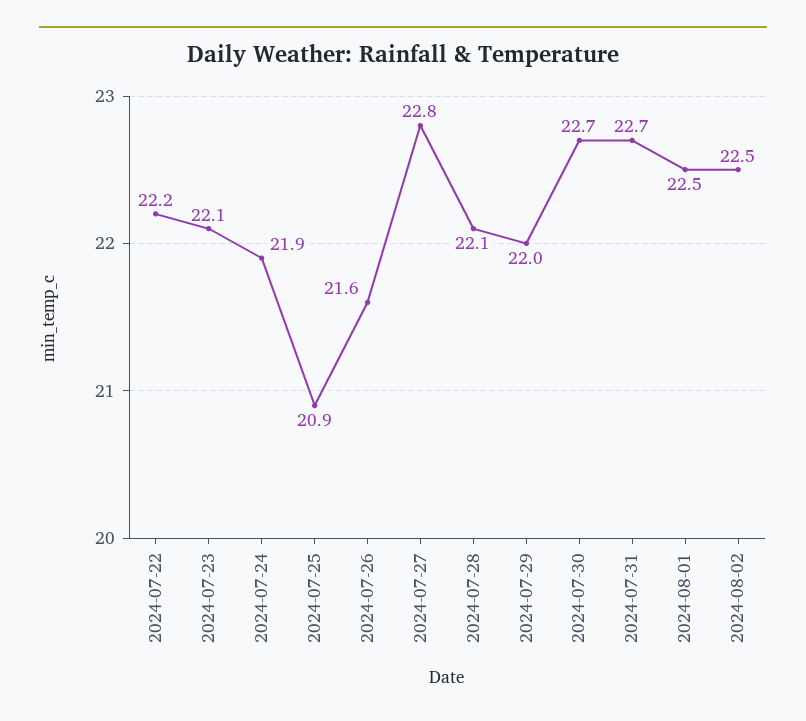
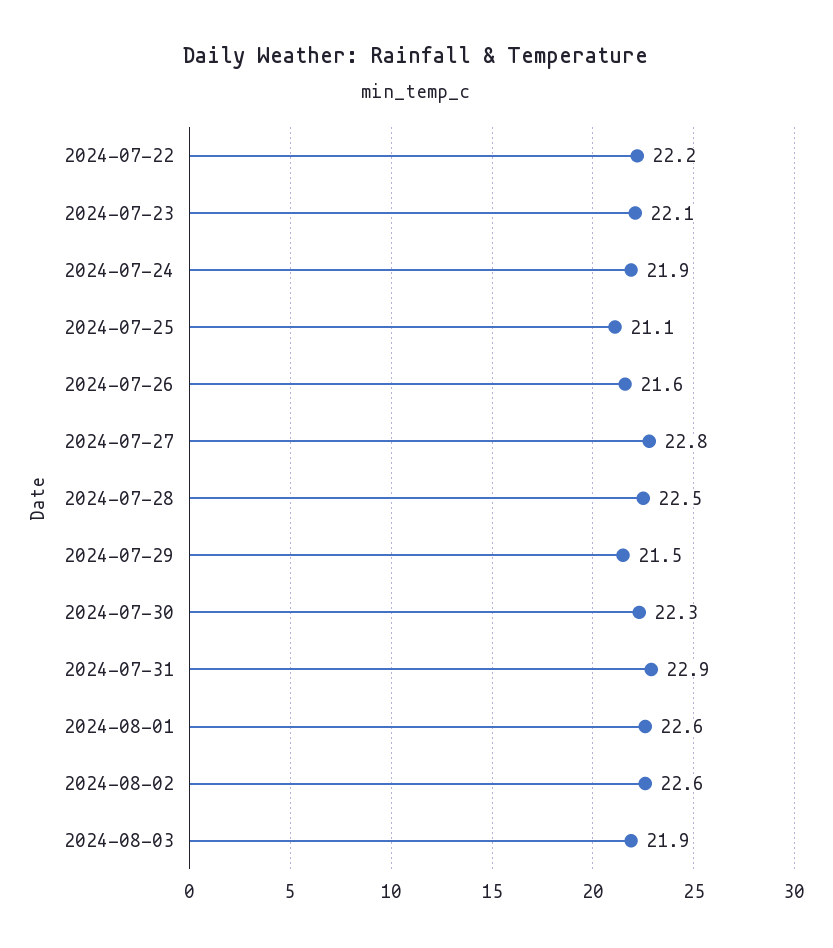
2024-07-25: 20.9 -> 21.1
2024-07-28: 22.1 -> 22.5
2024-07-29: 22 -> 21.5
2024-07-30: 22.7 -> 22.3
2024-07-31: 22.7 -> 22.9
2024-08-01: 22.5 -> 22.6
2024-08-02: 22.5 -> 22.6
2024-08-03: none -> 21.9

